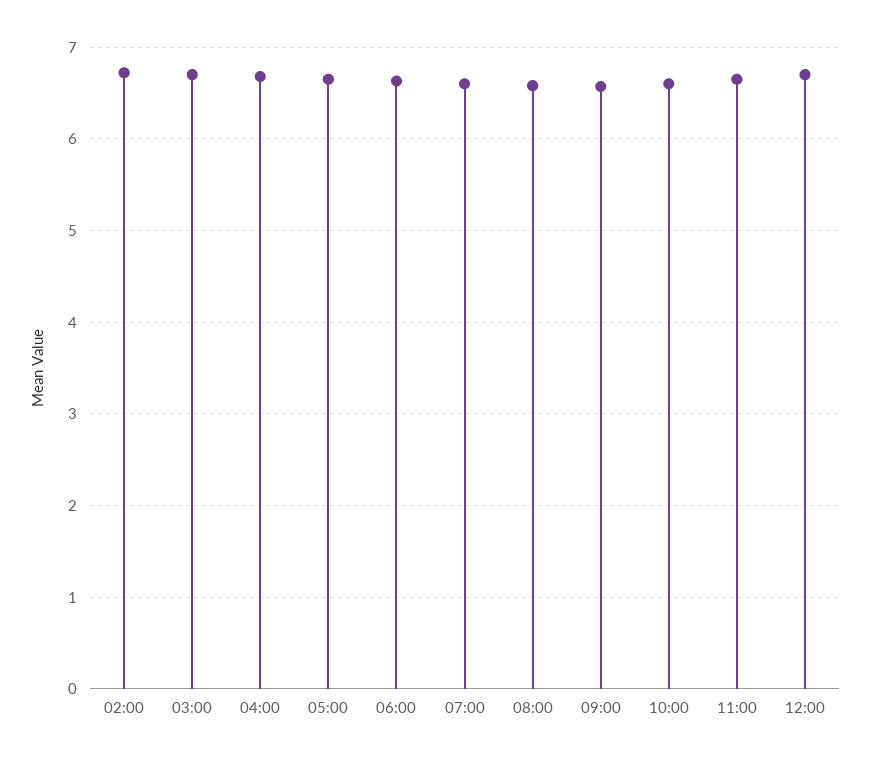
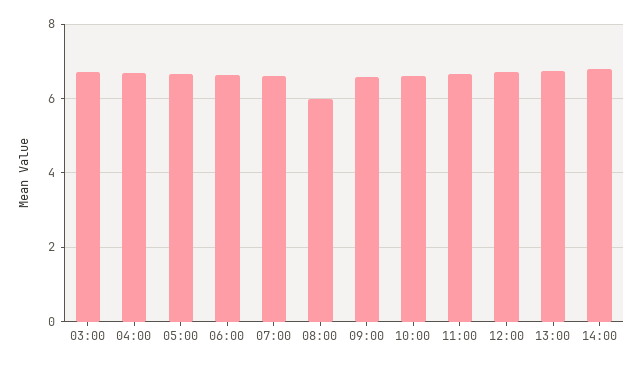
02:00: 6.7 -> none
08:00: 6.6 -> 6
13:00: none -> 6.8
14:00: none -> 6.8

